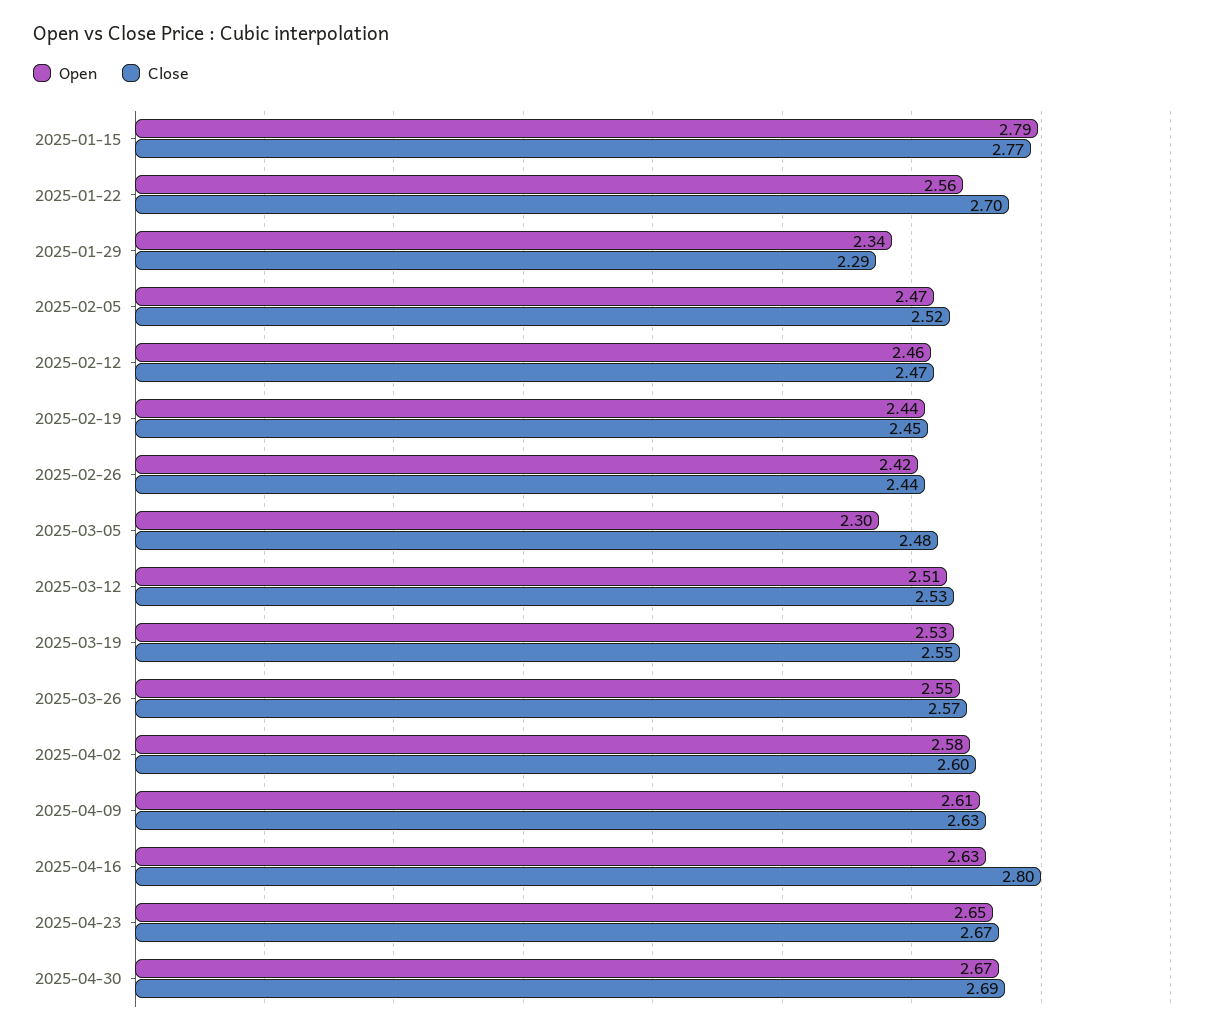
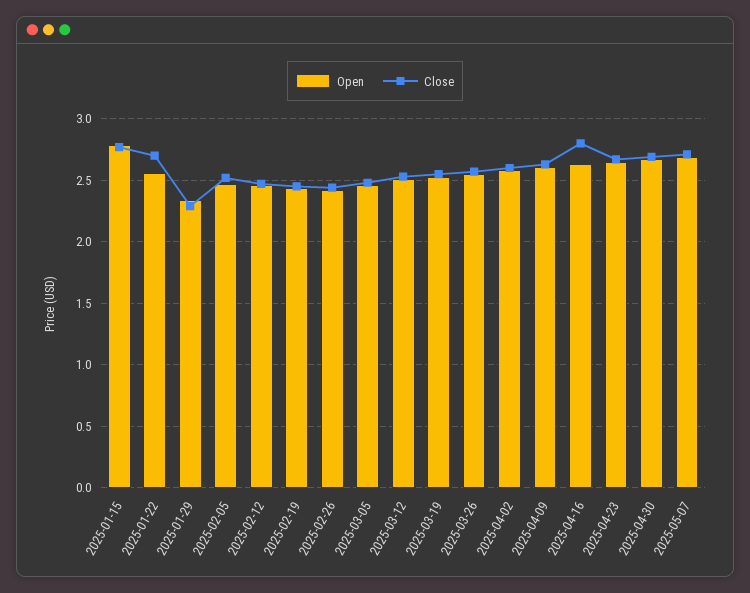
Open, 2025-03-05: 2.3 -> 2.45
Open, 2025-05-07: none -> 2.7
Close, 2025-05-07: none -> 2.7

